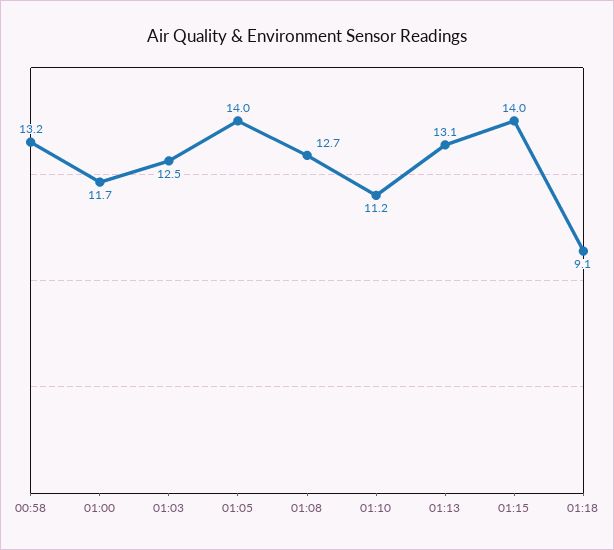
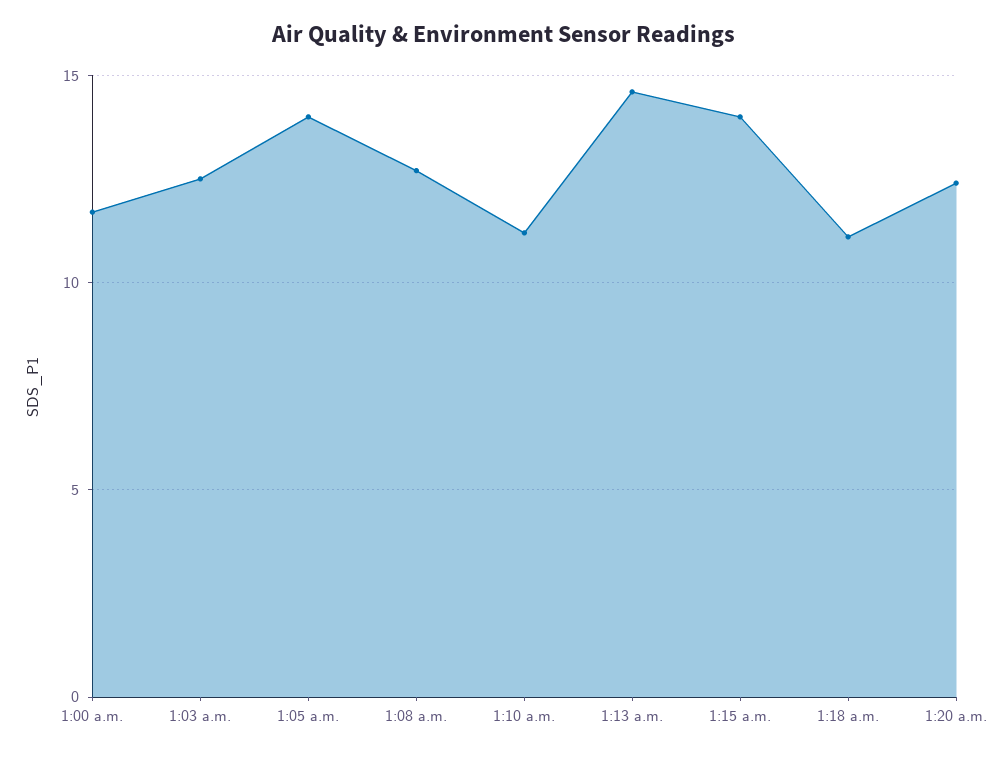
00:58: 13.2 -> none
01:13: 13.1 -> 14.5
01:18: 9.1 -> 11
1:20 a.m.: none -> 12.5

